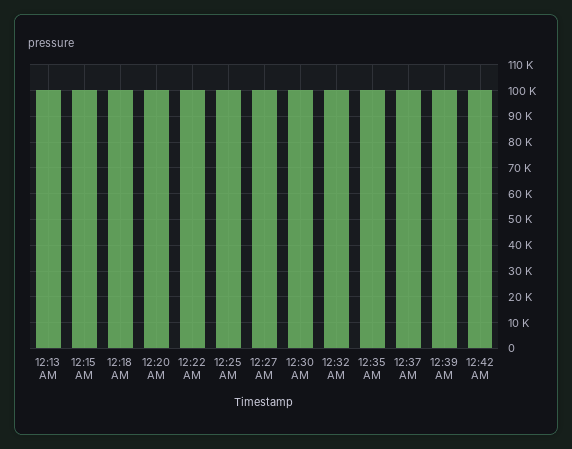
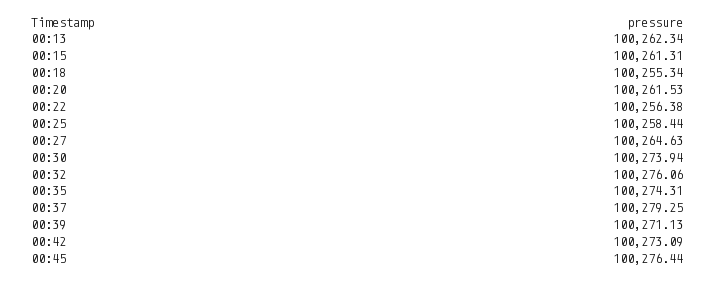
00:45: none -> 100276.44

